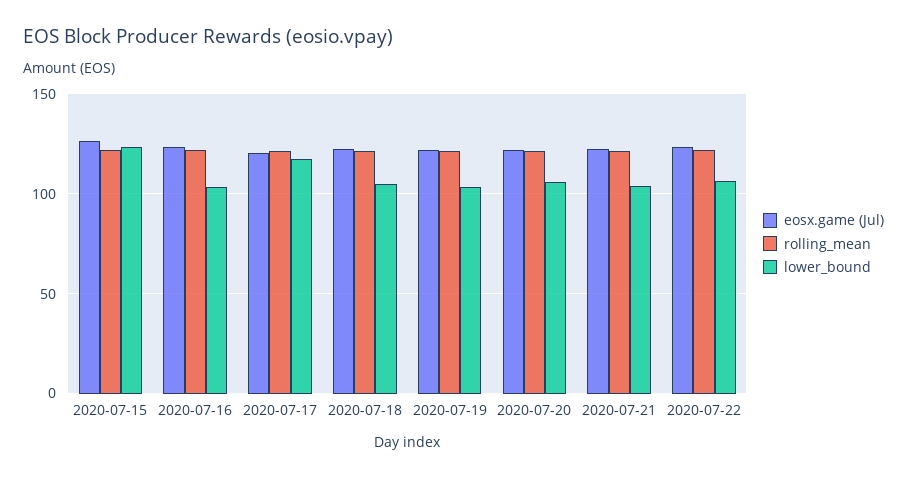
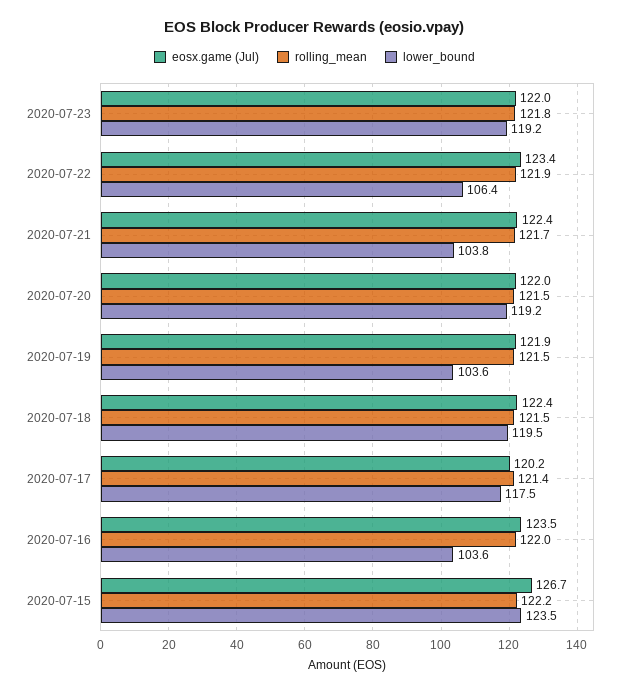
lower_bound, 2020-07-18: 105 -> 119.5
lower_bound, 2020-07-20: 105 -> 119.2
eosx.game (Jul), 2020-07-23: none -> 122
rolling_mean, 2020-07-23: none -> 121.8
lower_bound, 2020-07-23: none -> 119.2

